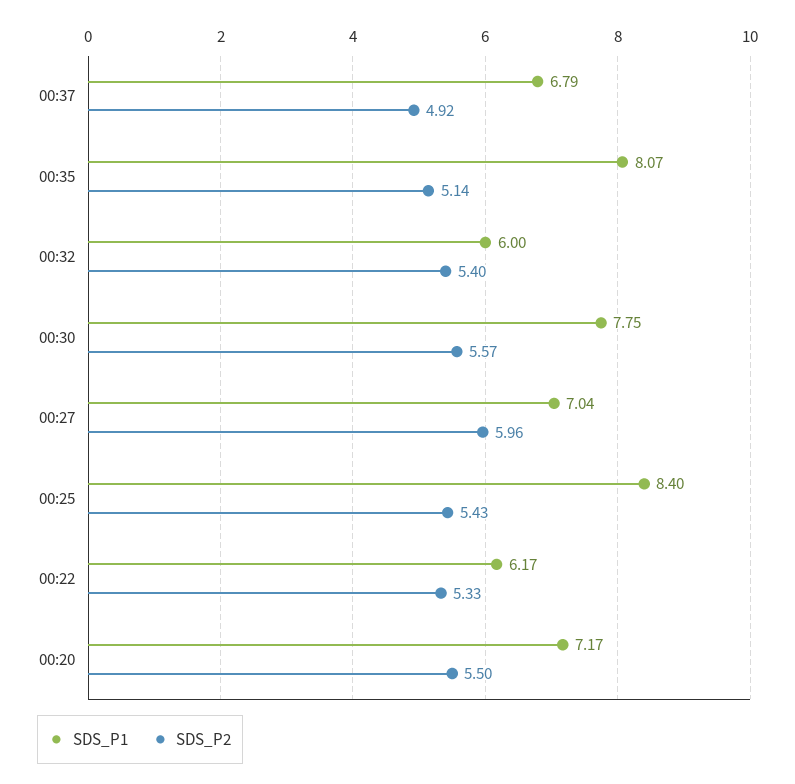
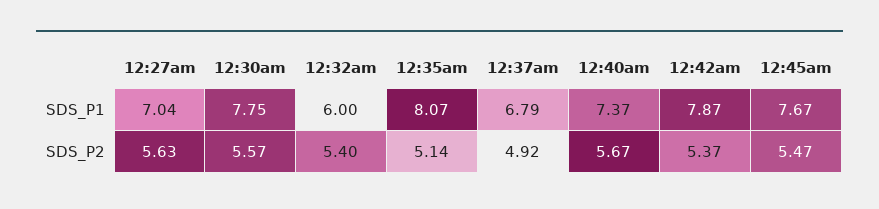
SDS_P2, 00:27: 5.96 -> 5.63
SDS_P1, 00:25: 8.4 -> none
SDS_P2, 00:25: 5.43 -> none
SDS_P1, 00:22: 6.17 -> none
SDS_P2, 00:22: 5.33 -> none
SDS_P1, 00:20: 7.17 -> none
SDS_P2, 00:20: 5.5 -> none
SDS_P1, 12:40am: none -> 7.37
SDS_P1, 12:42am: none -> 7.87
SDS_P1, 12:45am: none -> 7.67
SDS_P2, 12:40am: none -> 5.67
SDS_P2, 12:42am: none -> 5.37
SDS_P2, 12:45am: none -> 5.47

